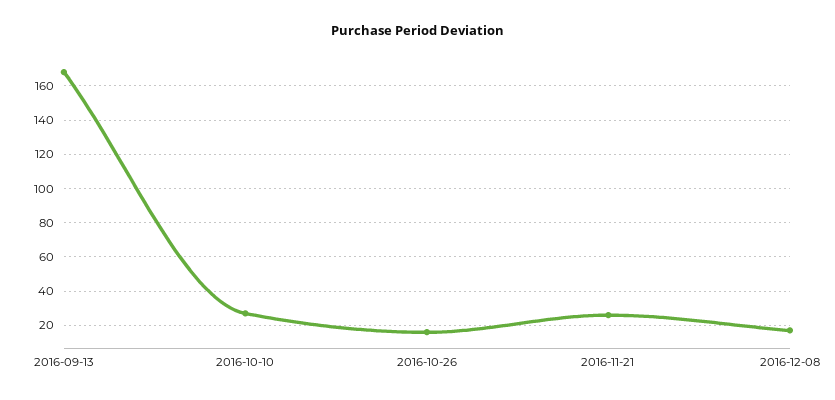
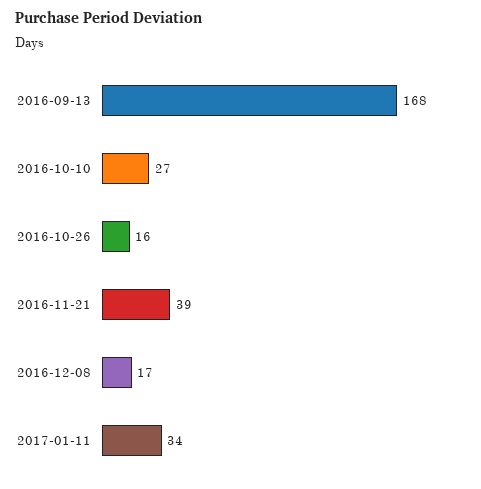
2016-11-21: 25 -> 39
2017-01-11: none -> 34

